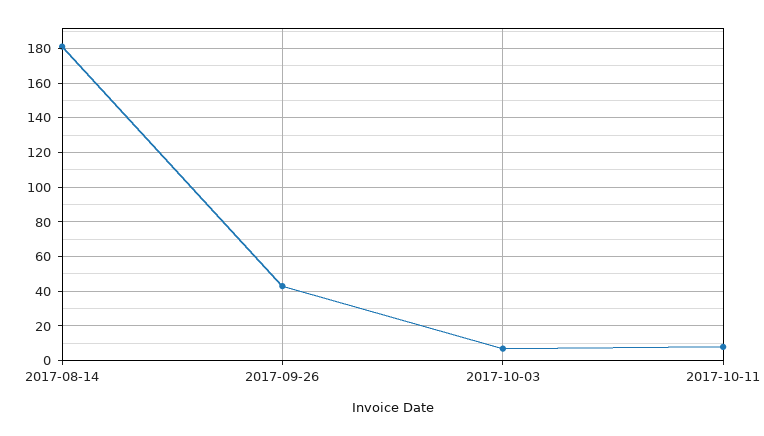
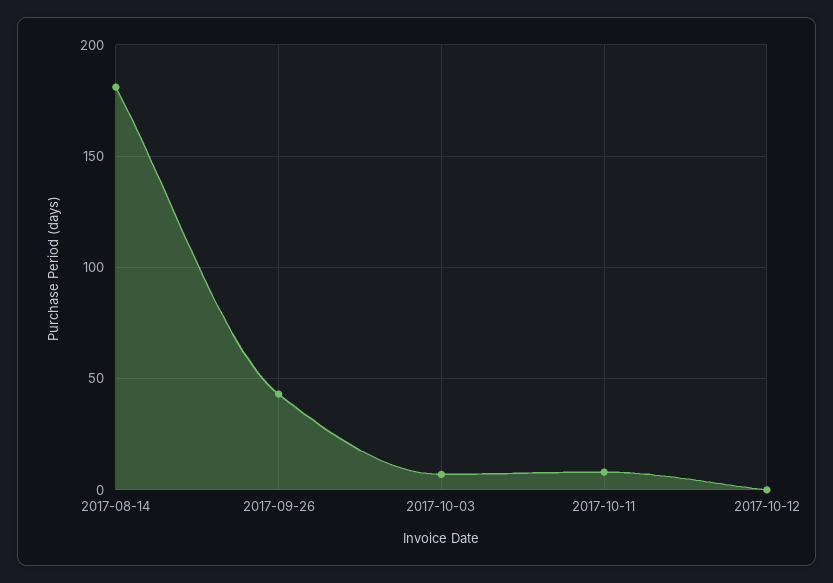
2017-10-12: none -> 0

